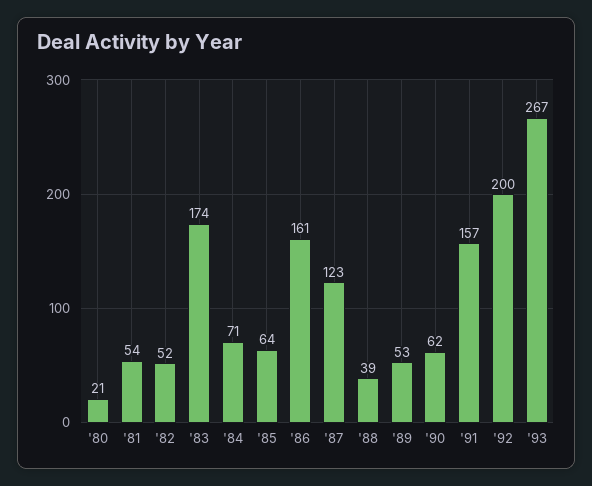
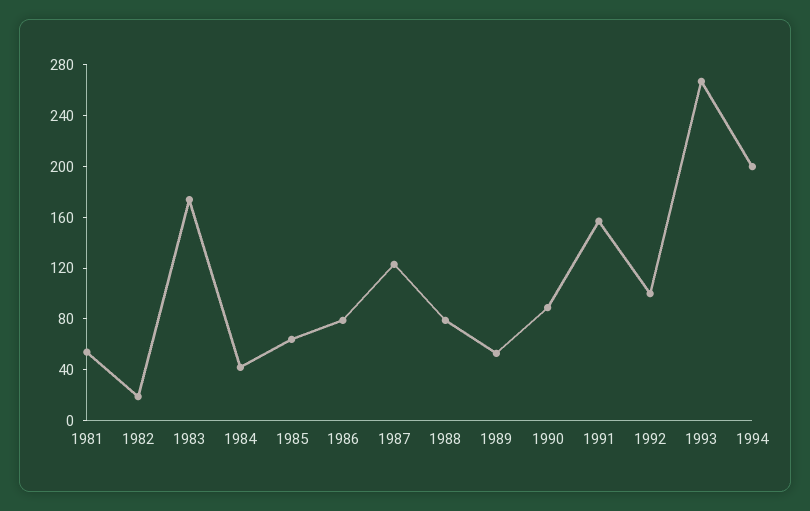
'80: 21 -> none
'82: 52 -> 20
'84: 71 -> 40
'86: 161 -> 80
'88: 39 -> 80
'90: 62 -> 90
'92: 200 -> 100
1994: none -> 200

